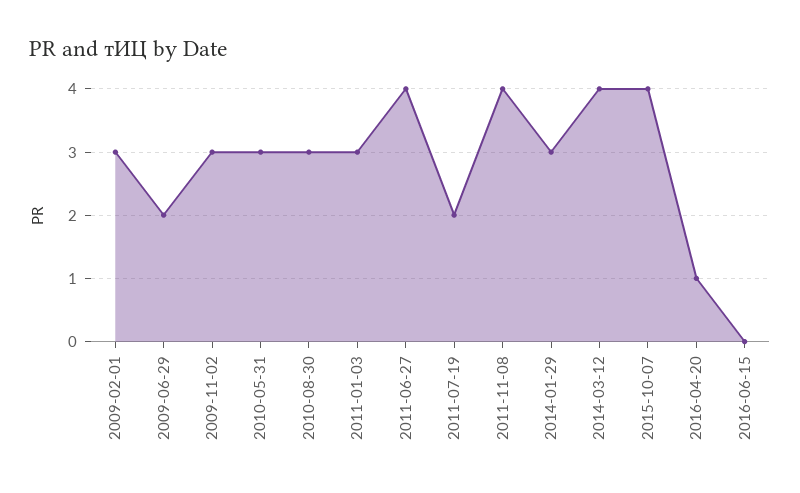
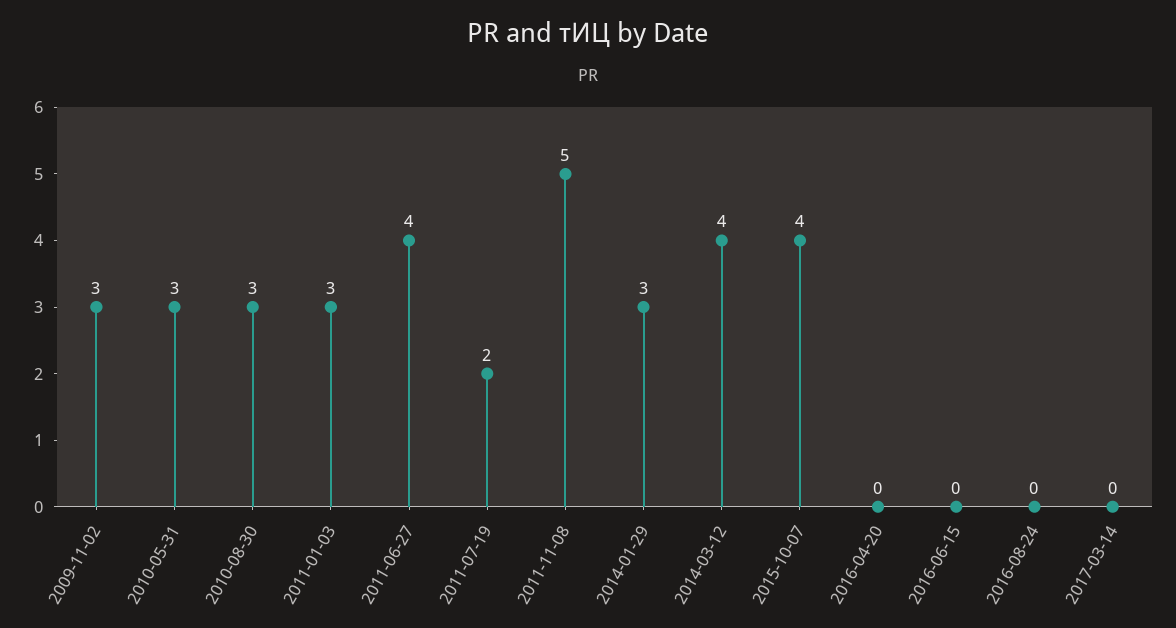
2009-02-01: 3 -> none
2009-06-29: 2 -> none
2011-11-08: 4 -> 5
2016-04-20: 1 -> 0
2016-08-24: none -> 0
2017-03-14: none -> 0

